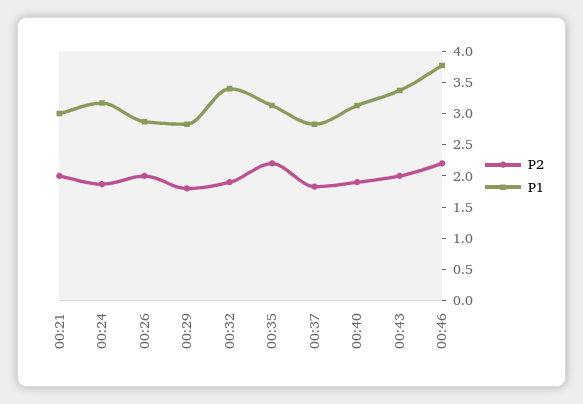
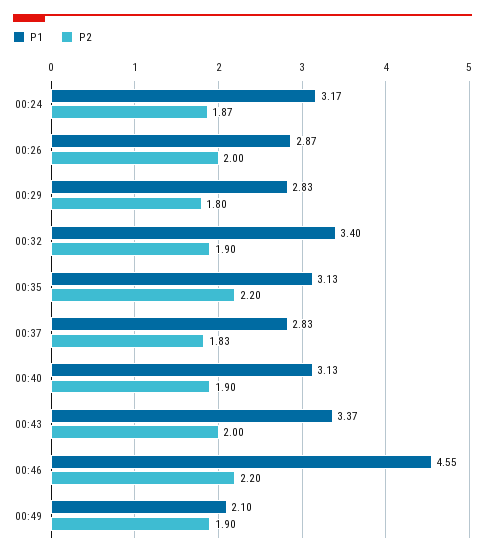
P2, 00:21: 2 -> none
P1, 00:21: 3 -> none
P1, 00:46: 3.75 -> 4.55
P1, 00:49: none -> 2.1
P2, 00:49: none -> 1.9

